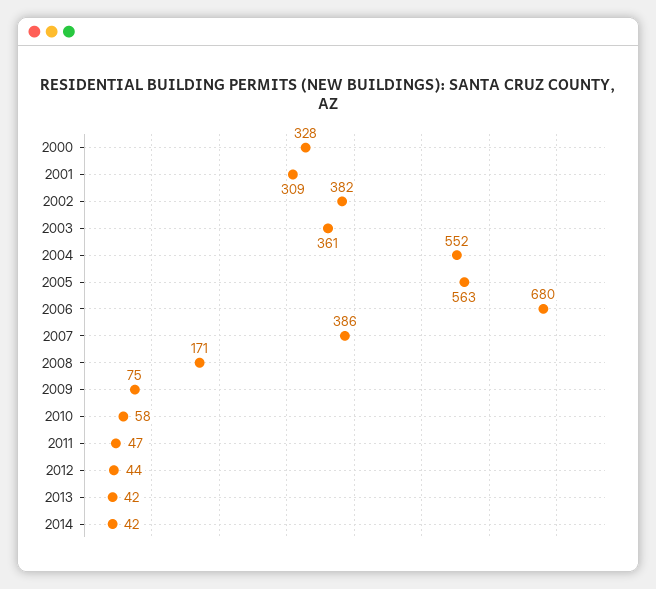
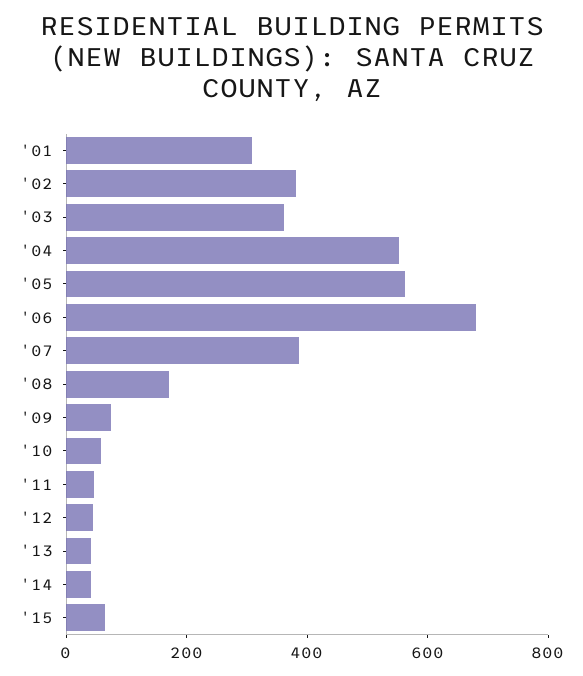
2000: 328 -> none
'15: none -> 50

